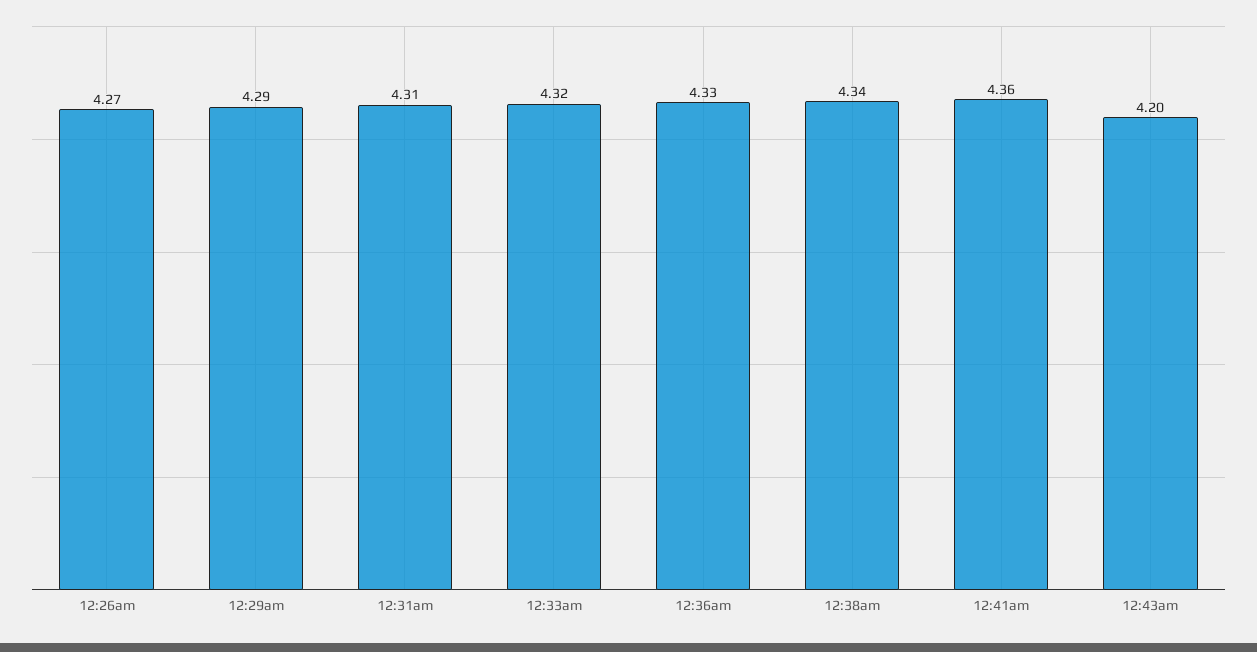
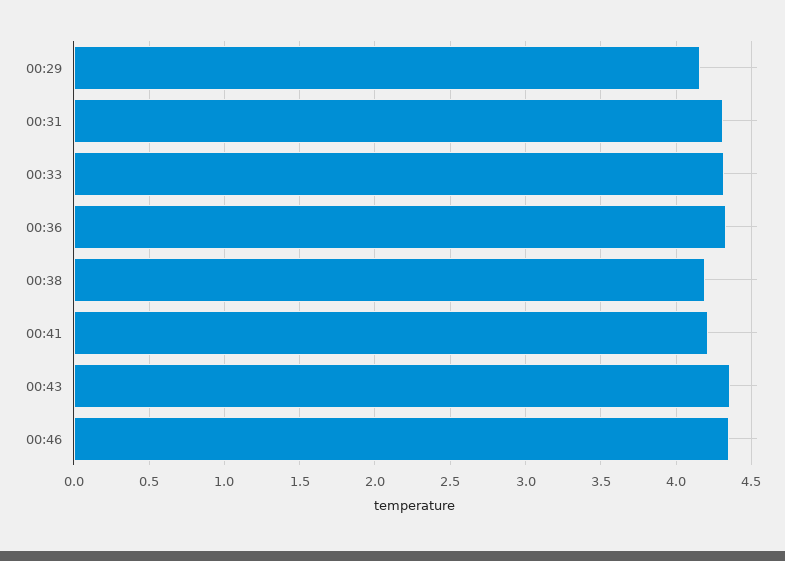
12:26am: 4.27 -> none
12:29am: 4.29 -> 4.15
12:38am: 4.34 -> 4.2
12:41am: 4.36 -> 4.2
12:43am: 4.2 -> 4.35
00:46: none -> 4.35

